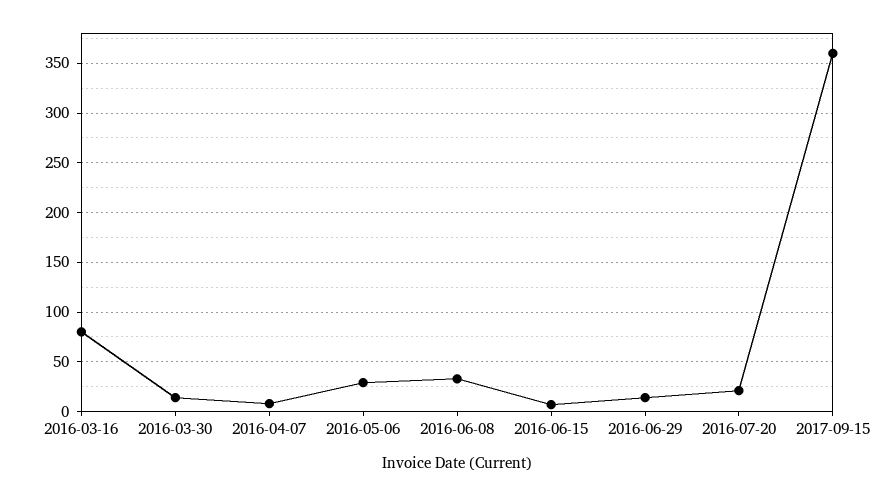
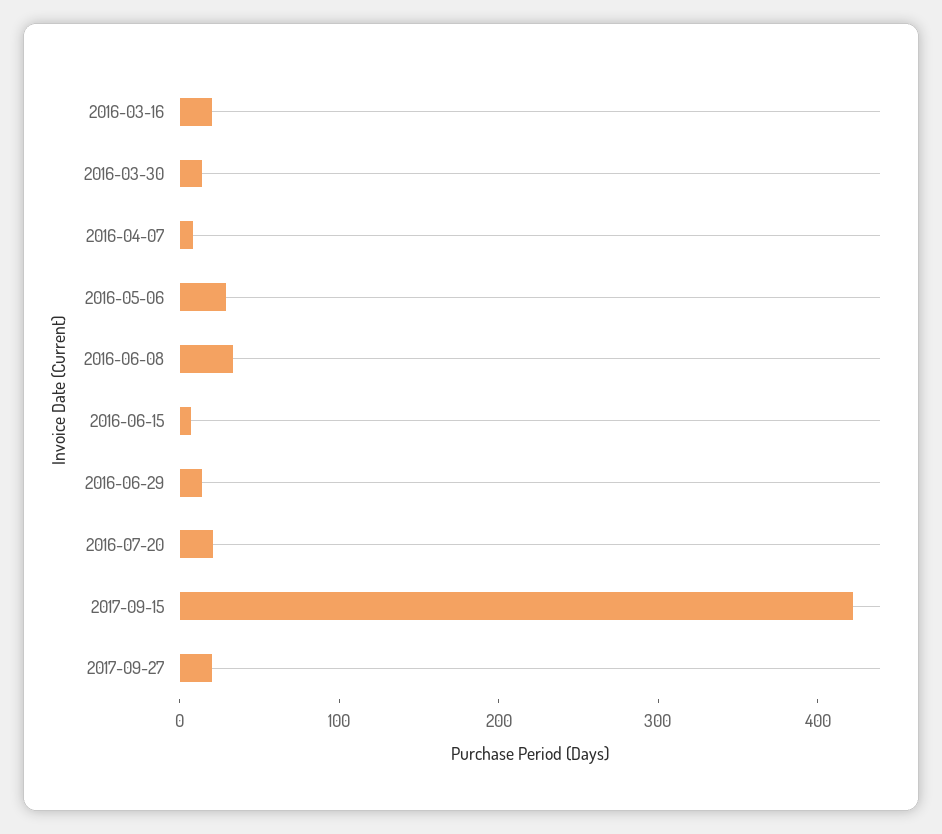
2016-03-16: 80 -> 20
2017-09-15: 360 -> 420
2017-09-27: none -> 20

